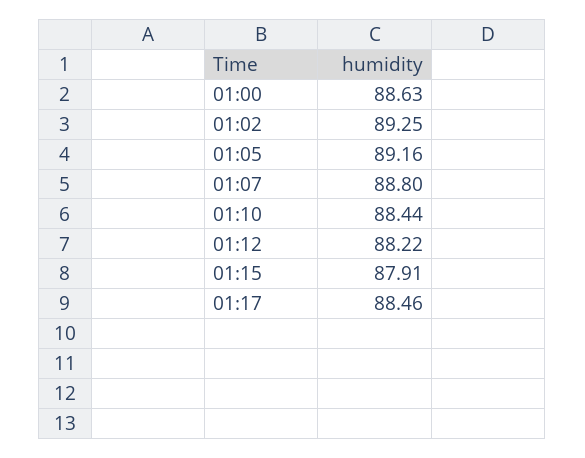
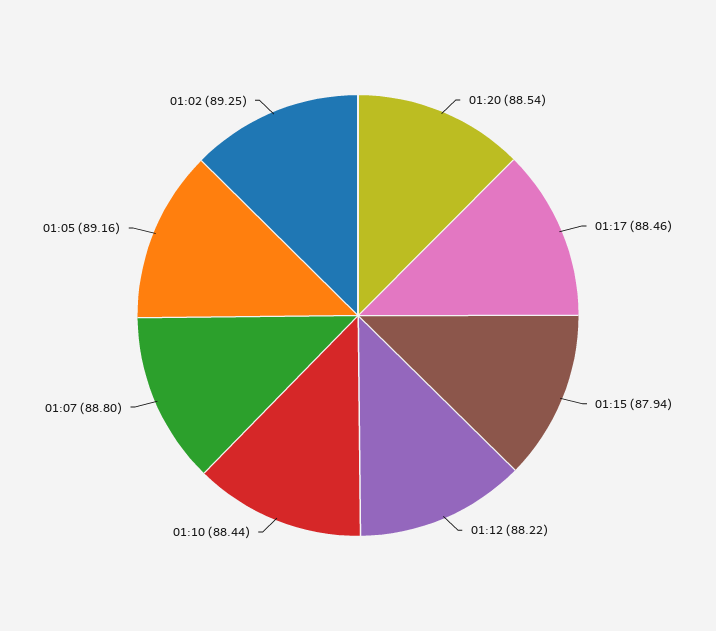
01:00: 88.63 -> none
01:15: 87.91 -> 87.94
01:20: none -> 88.54

